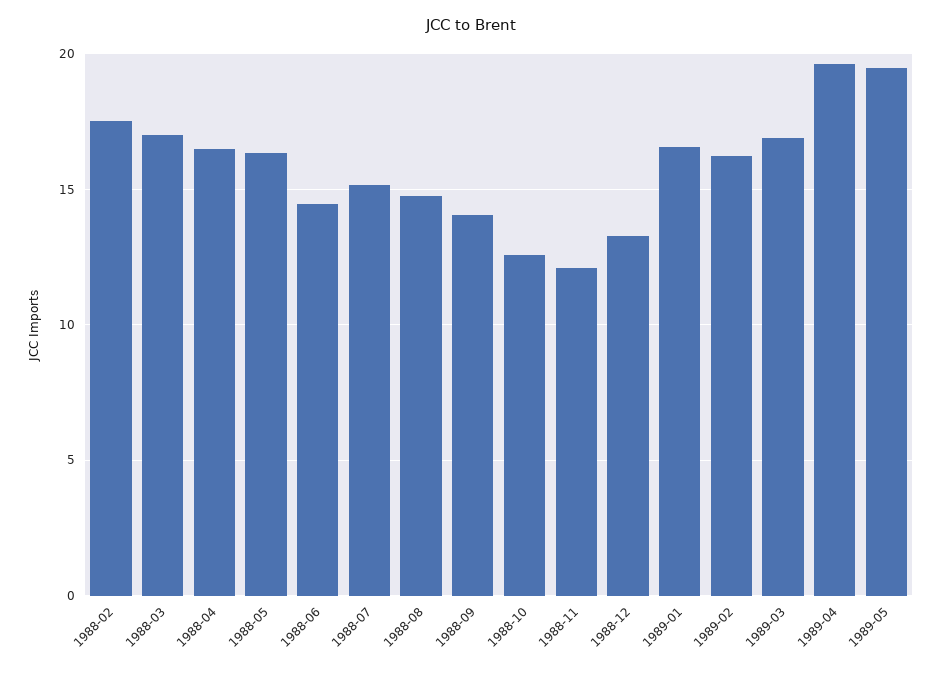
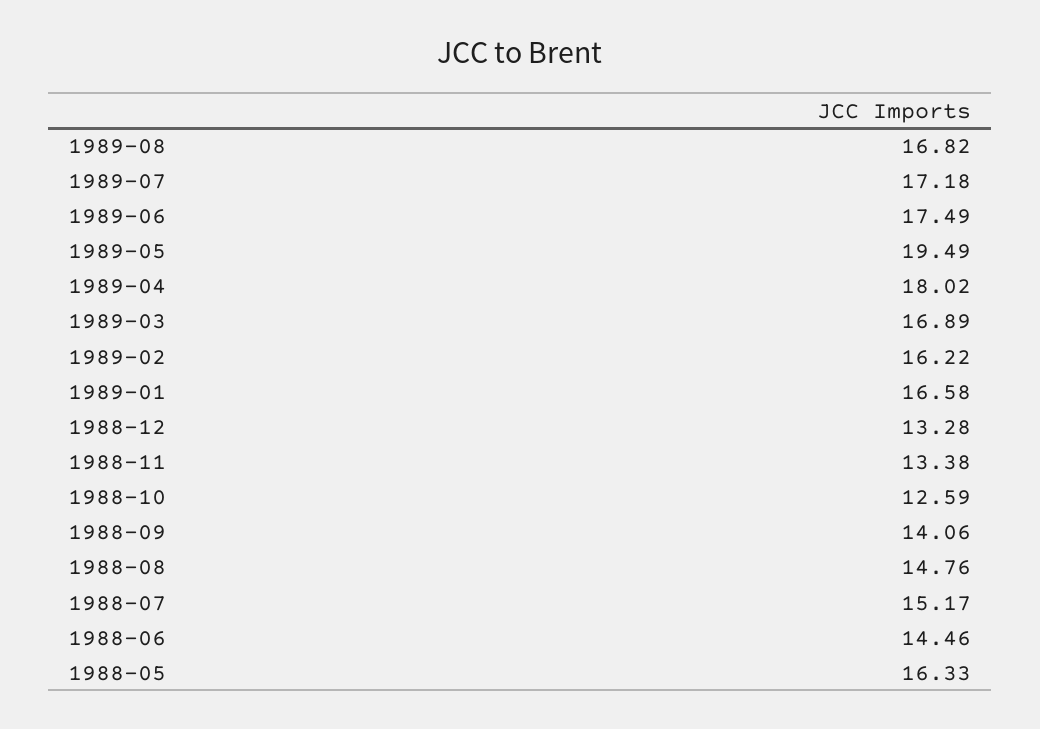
1988-02: 17.5 -> none
1988-03: 17 -> none
1988-04: 16.5 -> none
1988-11: 12 -> 13.38
1989-04: 19.5 -> 18.02
1989-08: none -> 16.82
1989-07: none -> 17.18
1989-06: none -> 17.49

